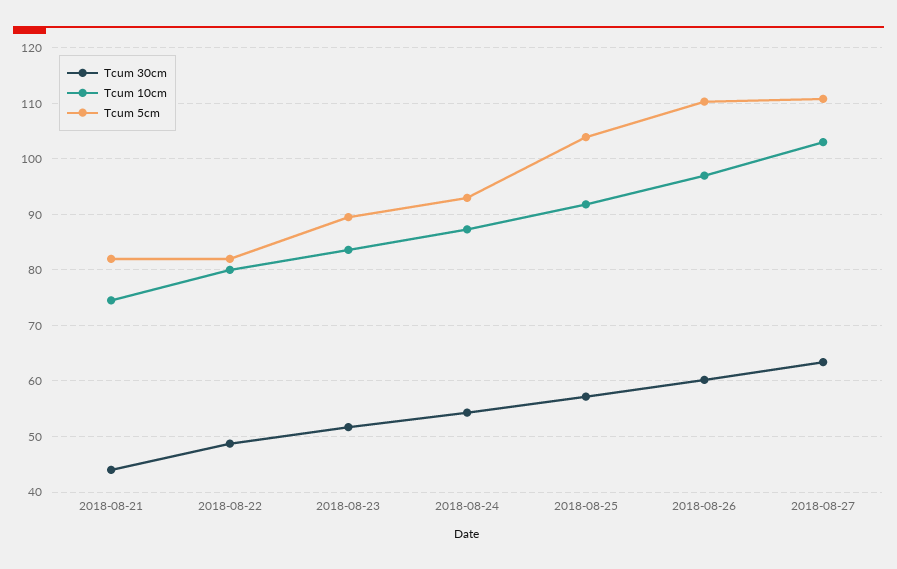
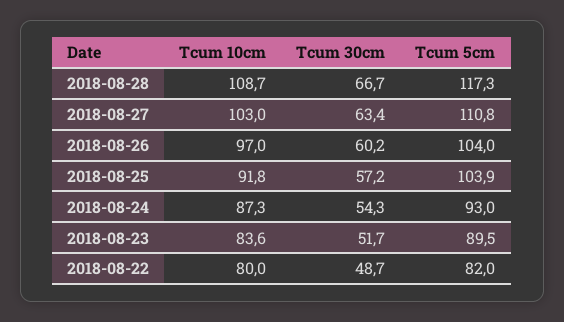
Tcum 30cm, 2018-08-21: 44 -> none
Tcum 10cm, 2018-08-21: 74 -> none
Tcum 5cm, 2018-08-21: 82 -> none
Tcum 5cm, 2018-08-26: 110 -> 104
Tcum 10cm, 2018-08-28: none -> 108.7
Tcum 30cm, 2018-08-28: none -> 66.7
Tcum 5cm, 2018-08-28: none -> 117.3

